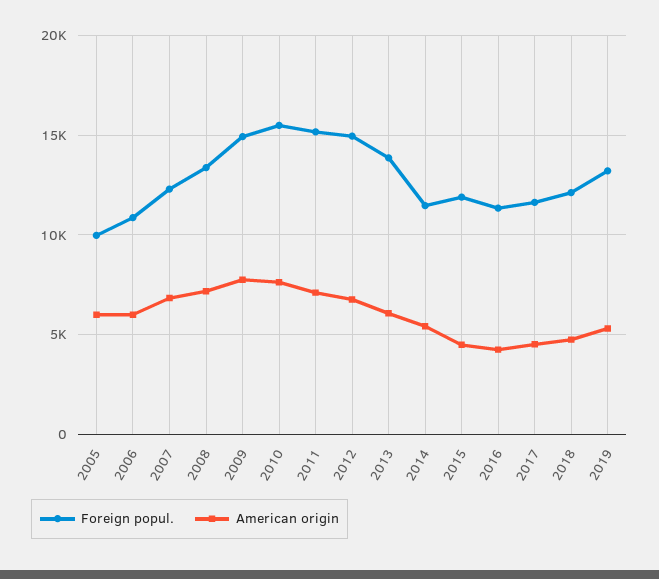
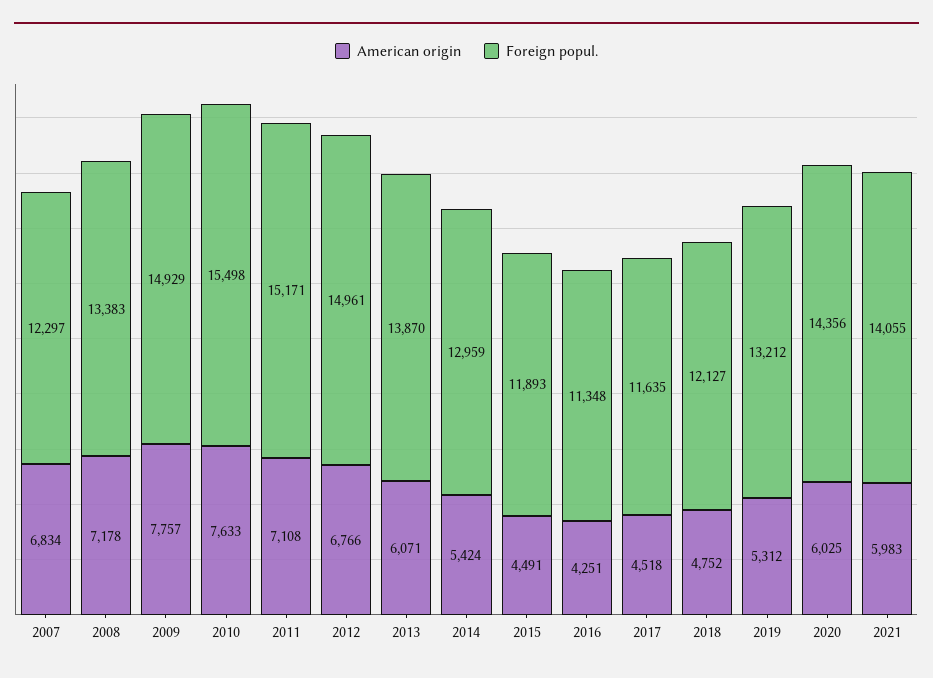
Foreign popul., 2005: 10000 -> none
American origin, 2005: 6000 -> none
Foreign popul., 2006: 11000 -> none
American origin, 2006: 6000 -> none
Foreign popul., 2014: 11500 -> 12959
American origin, 2020: none -> 6025
Foreign popul., 2020: none -> 14356
American origin, 2021: none -> 5983
Foreign popul., 2021: none -> 14055

